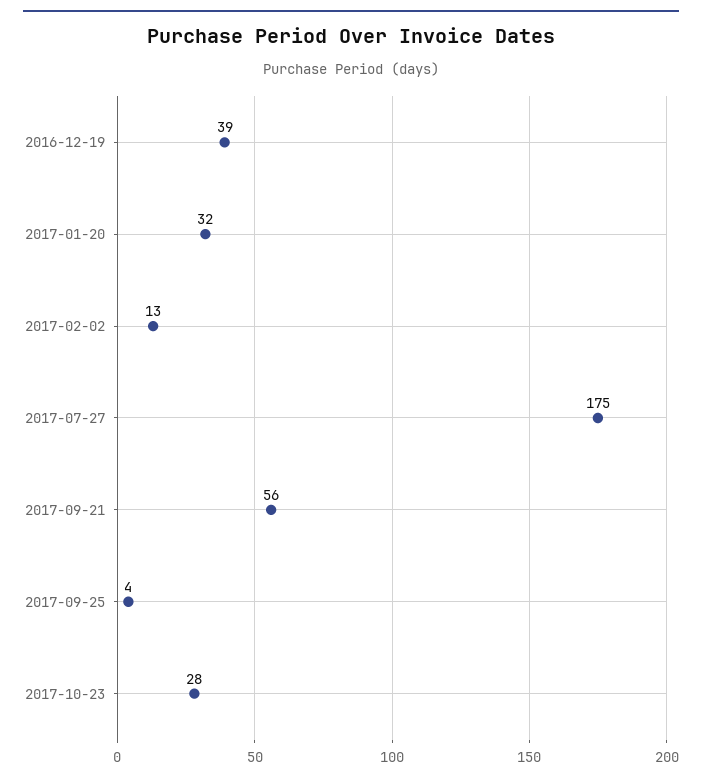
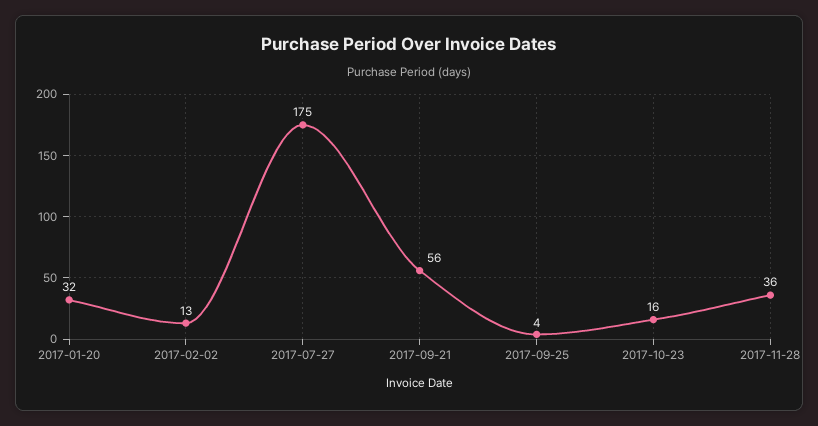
2016-12-19: 39 -> none
2017-10-23: 28 -> 16
2017-11-28: none -> 36

